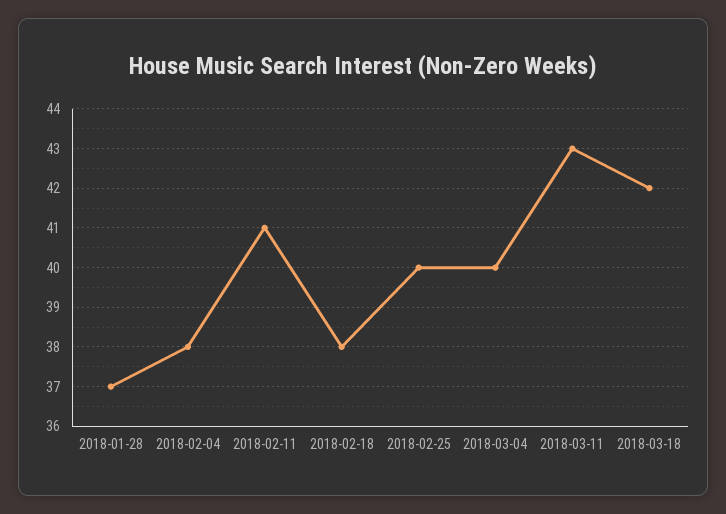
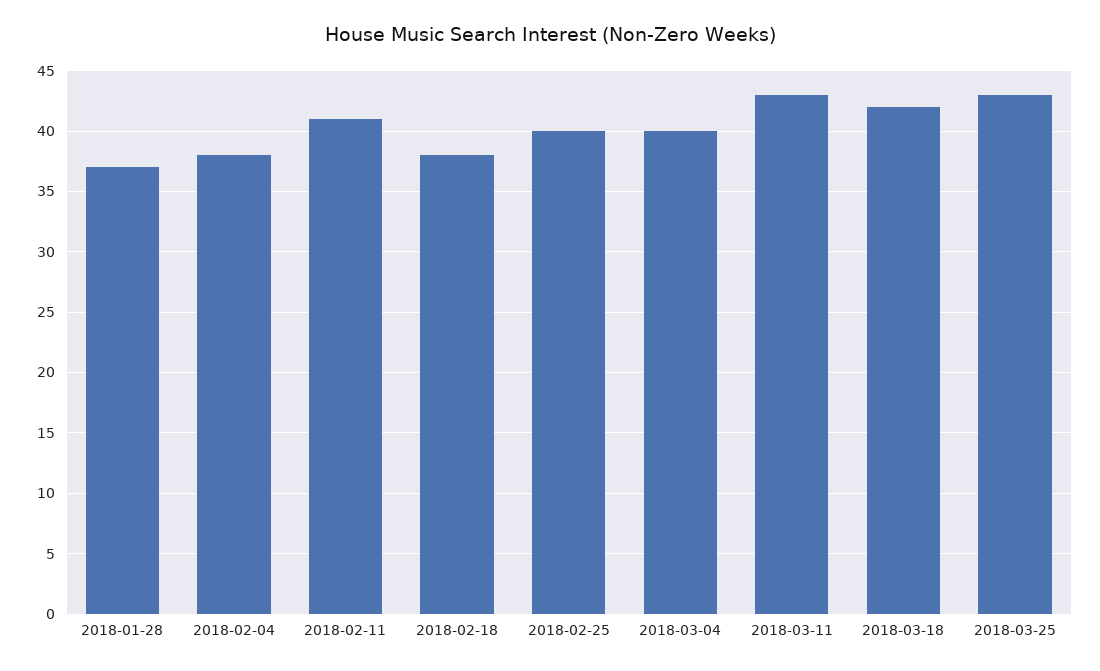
2018-03-25: none -> 43

